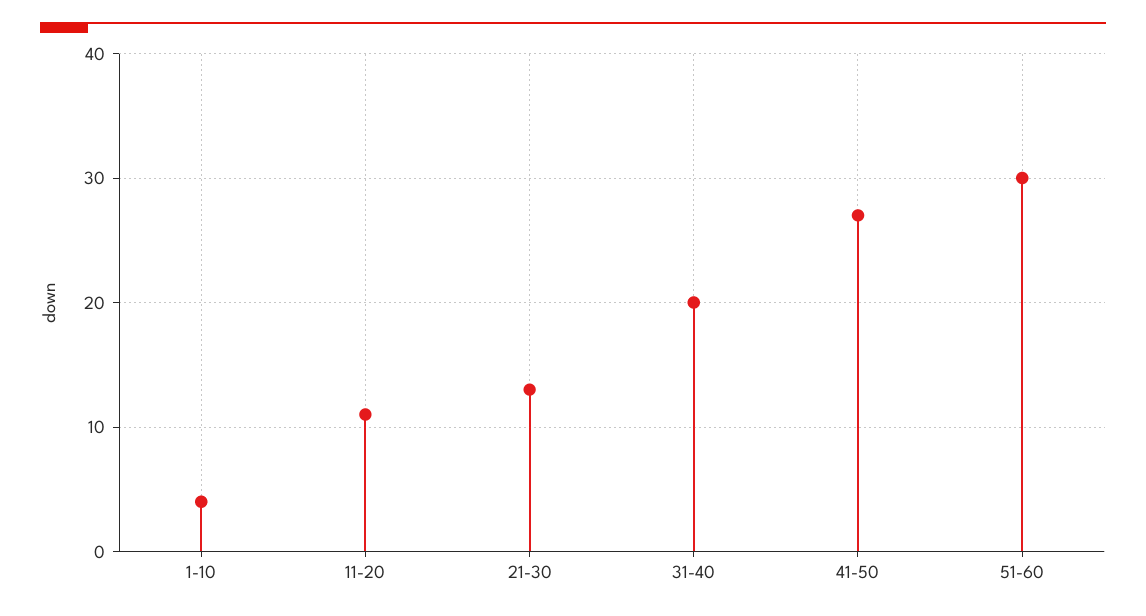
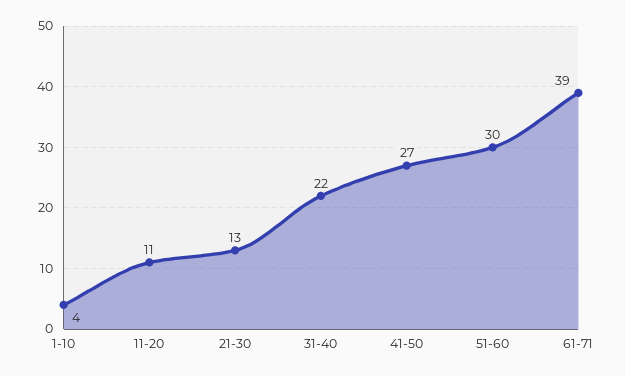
31-40: 20 -> 22
61-71: none -> 39

